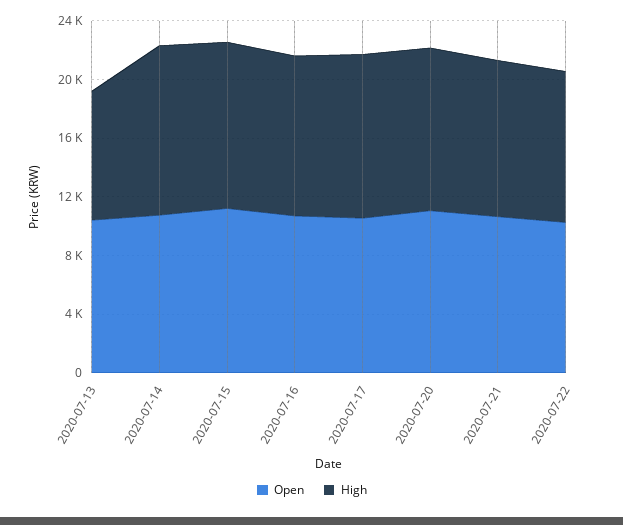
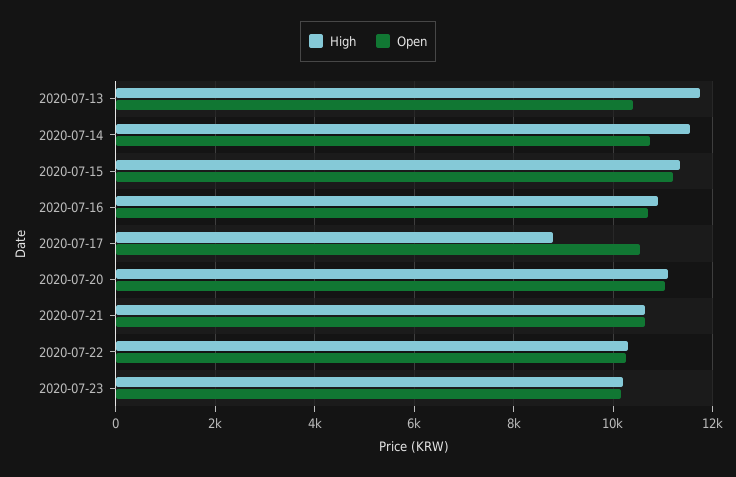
High, 2020-07-13: 9000 -> 11800
High, 2020-07-17: 11000 -> 8800
High, 2020-07-23: none -> 10200
Open, 2020-07-23: none -> 10200

